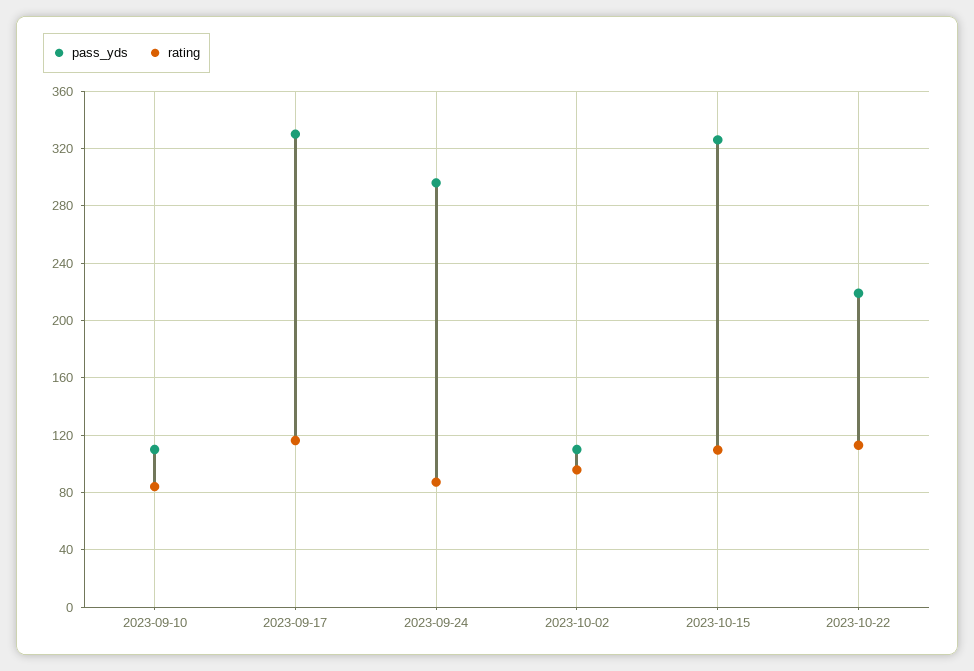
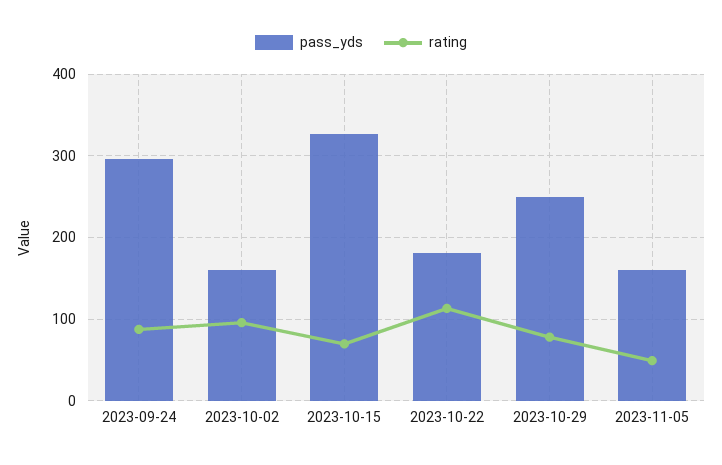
pass_yds, 2023-09-10: 110 -> none
rating, 2023-09-10: 85 -> none
pass_yds, 2023-09-17: 330 -> none
rating, 2023-09-17: 115 -> none
pass_yds, 2023-10-02: 110 -> 160
rating, 2023-10-15: 110 -> 70
pass_yds, 2023-10-22: 220 -> 180
pass_yds, 2023-10-29: none -> 250
rating, 2023-10-29: none -> 80
pass_yds, 2023-11-05: none -> 160
rating, 2023-11-05: none -> 50

